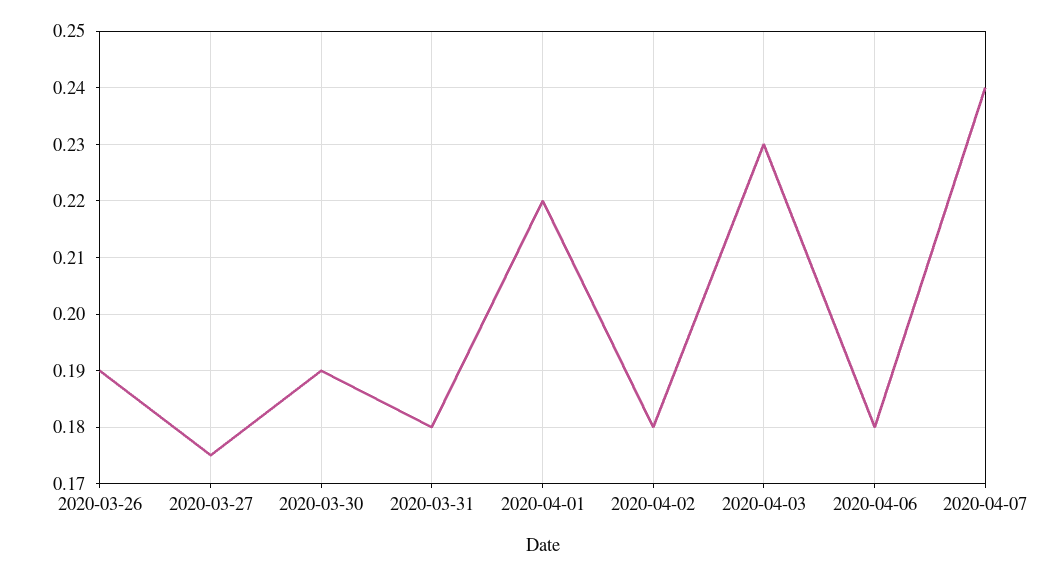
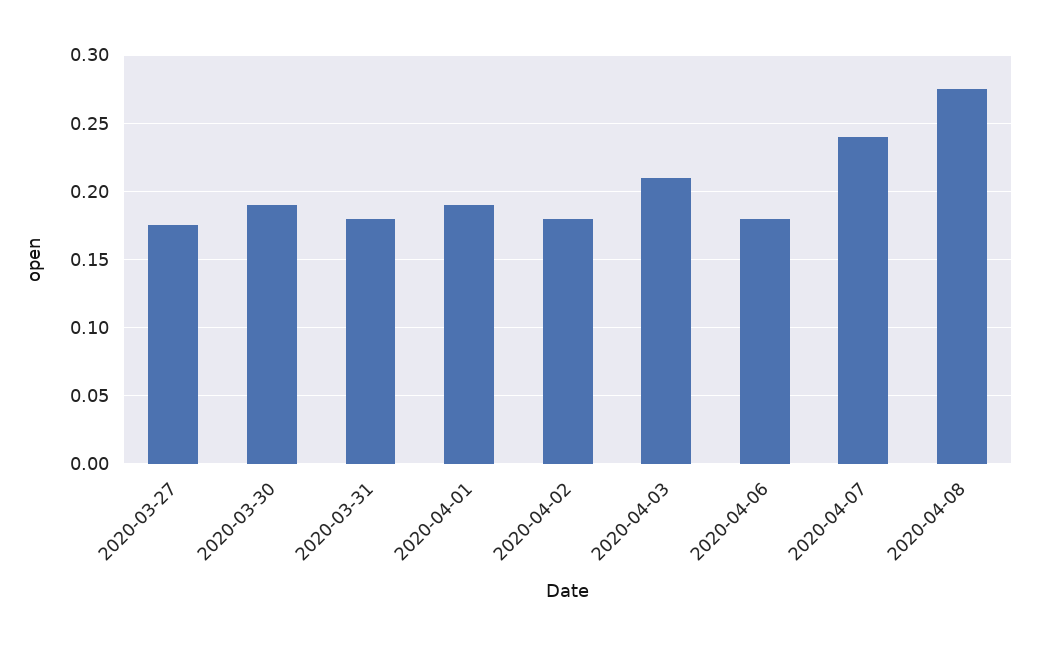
2020-03-26: 0.19 -> none
2020-04-01: 0.22 -> 0.19
2020-04-03: 0.23 -> 0.21
2020-04-08: none -> 0.275

